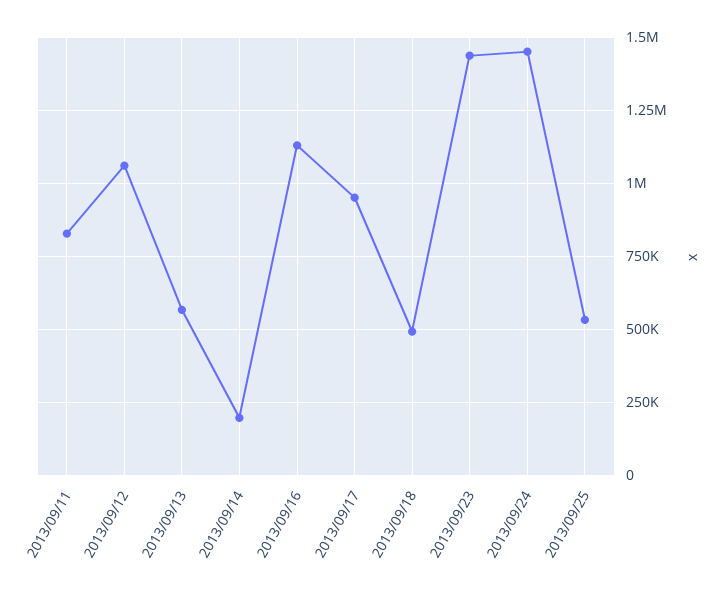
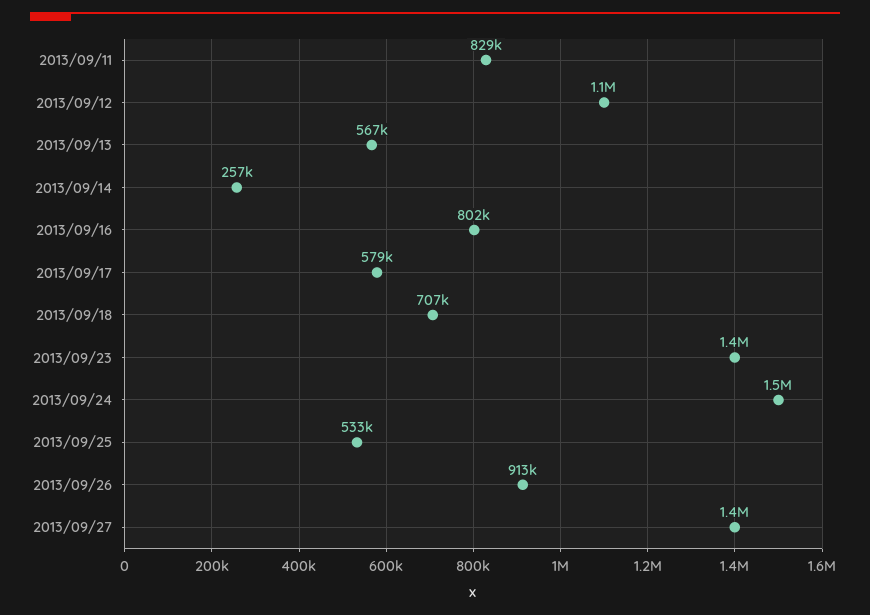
2013/09/14: 200000 -> 257000
2013/09/16: 1125000 -> 802000
2013/09/17: 950000 -> 579000
2013/09/18: 500000 -> 707000
2013/09/26: none -> 913000
2013/09/27: none -> 1400000

